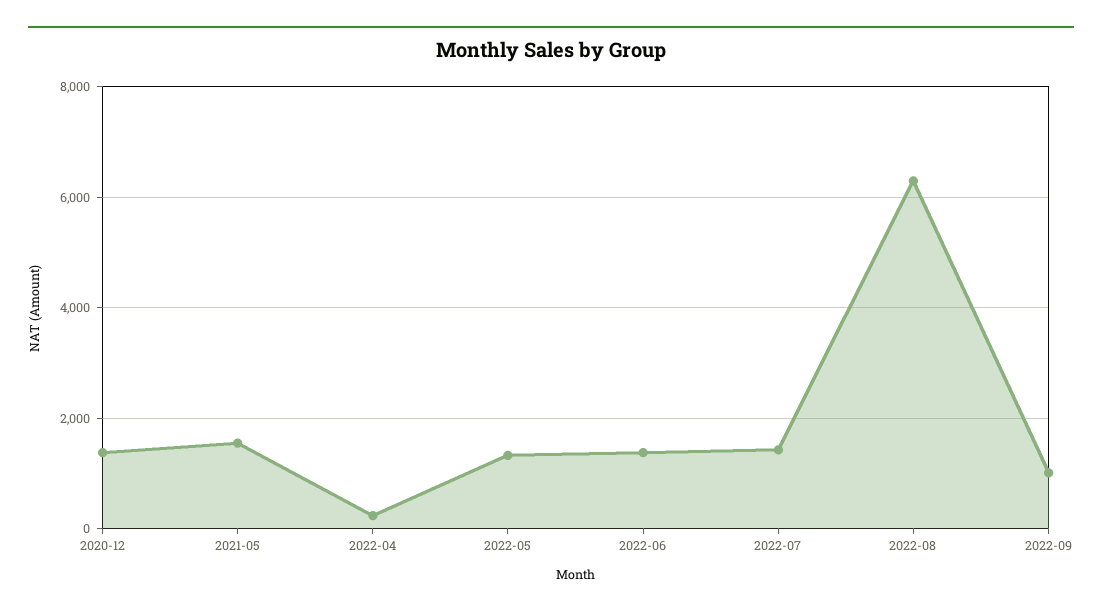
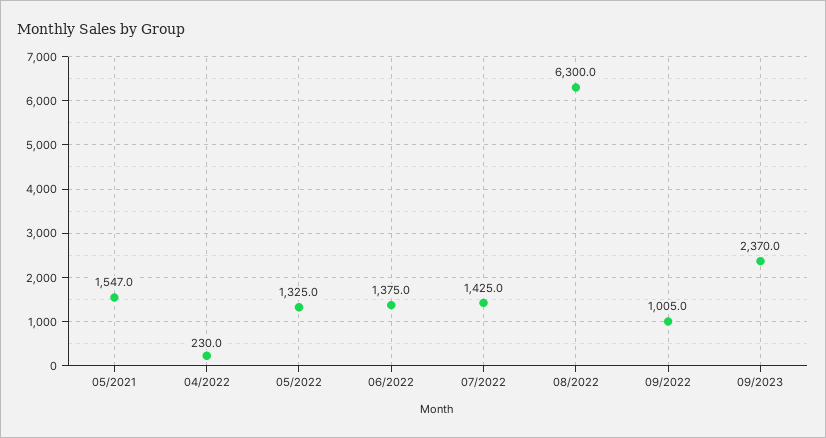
2020-12: 1400 -> none
09/2023: none -> 2370

